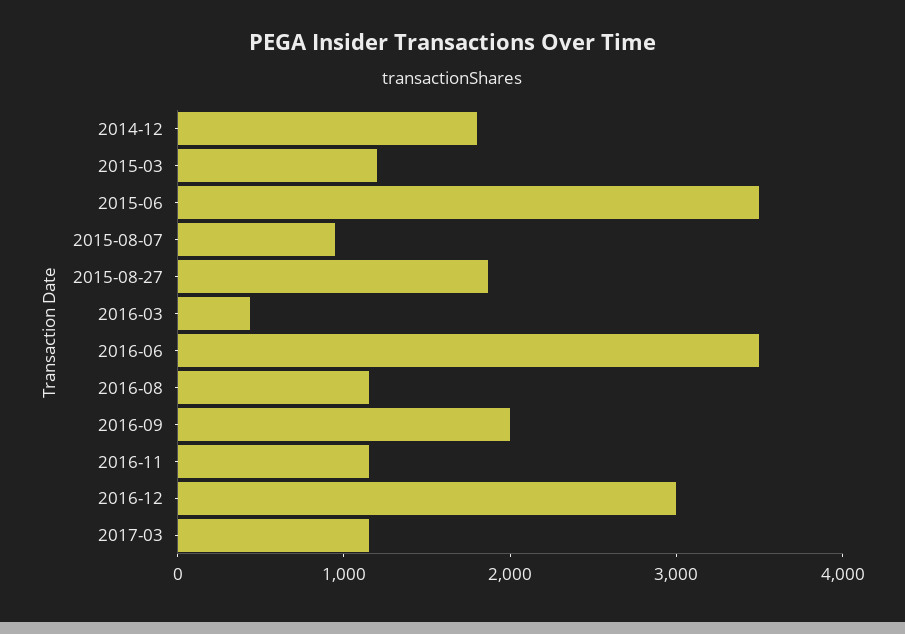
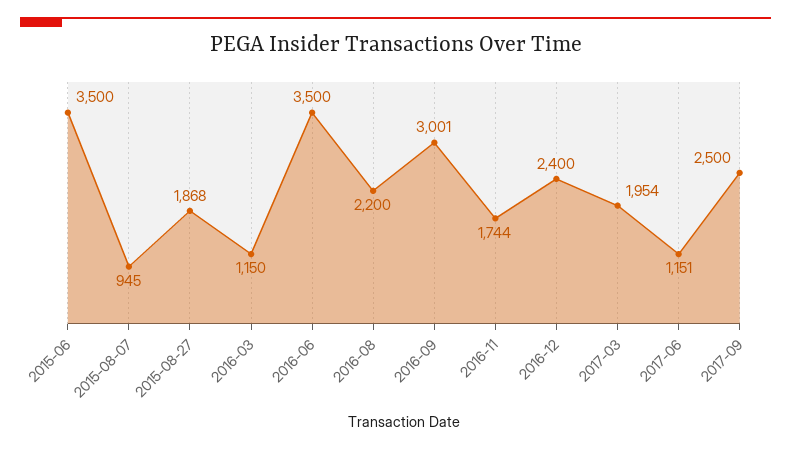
2014-12: 1800 -> none
2015-03: 1200 -> none
2016-03: 400 -> 1150
2016-08: 1200 -> 2200
2016-09: 2000 -> 3001
2016-11: 1200 -> 1744
2016-12: 3000 -> 2400
2017-03: 1200 -> 1954
2017-06: none -> 1151
2017-09: none -> 2500

